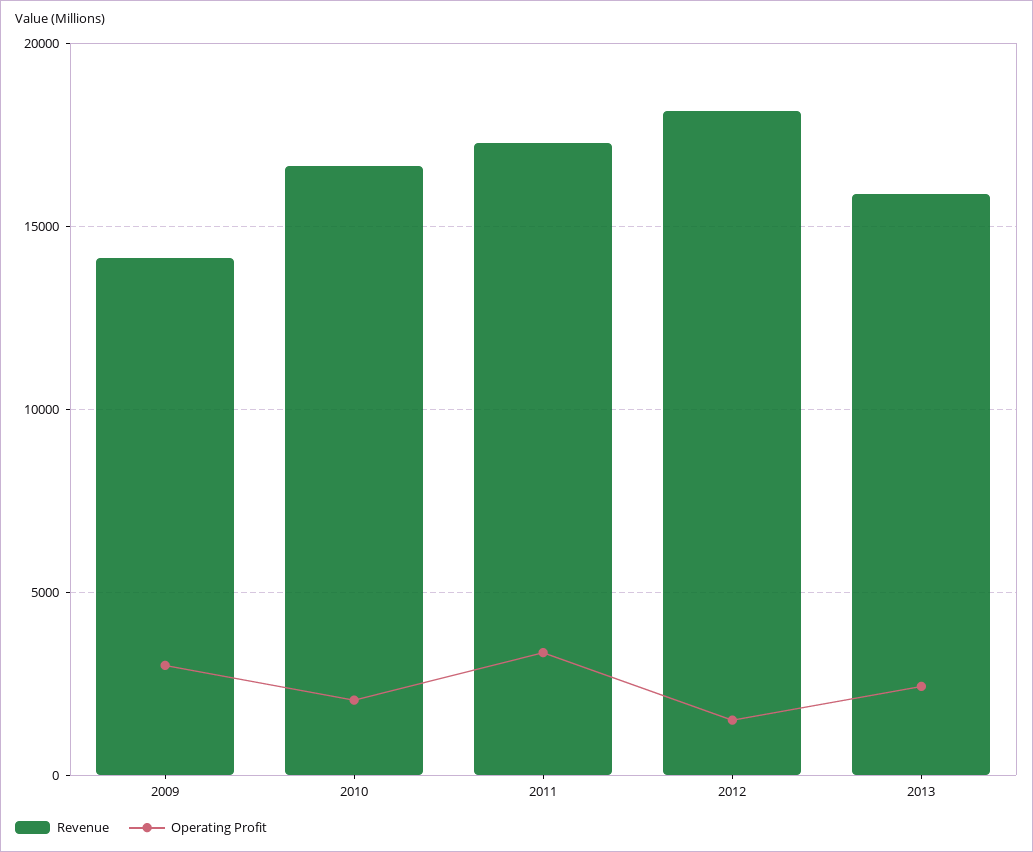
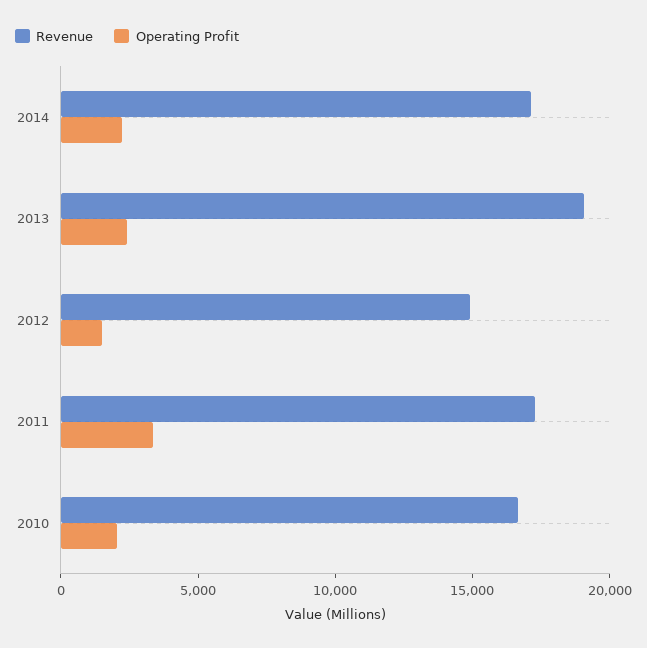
Revenue, 2009: 14000 -> none
Operating Profit, 2009: 3000 -> none
Revenue, 2012: 18000 -> 15000
Revenue, 2013: 16000 -> 19000
Revenue, 2014: none -> 17000
Operating Profit, 2014: none -> 2000

